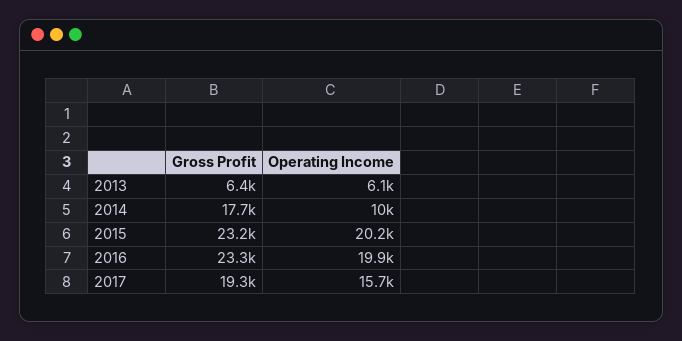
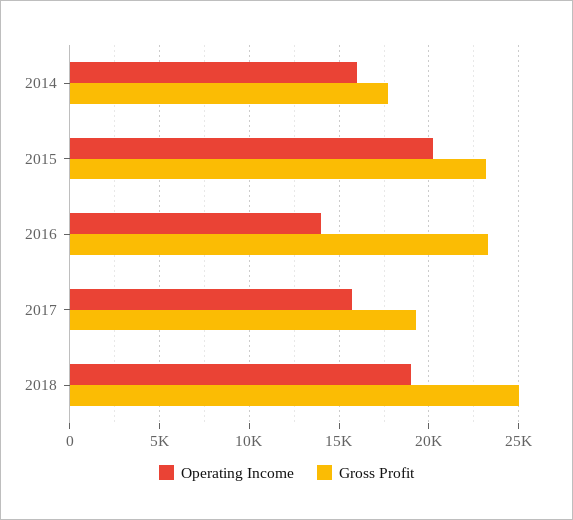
Gross Profit, 2013: 6400 -> none
Operating Income, 2013: 6100 -> none
Operating Income, 2014: 10000 -> 16000
Operating Income, 2016: 19900 -> 14000
Operating Income, 2018: none -> 19000
Gross Profit, 2018: none -> 25000

